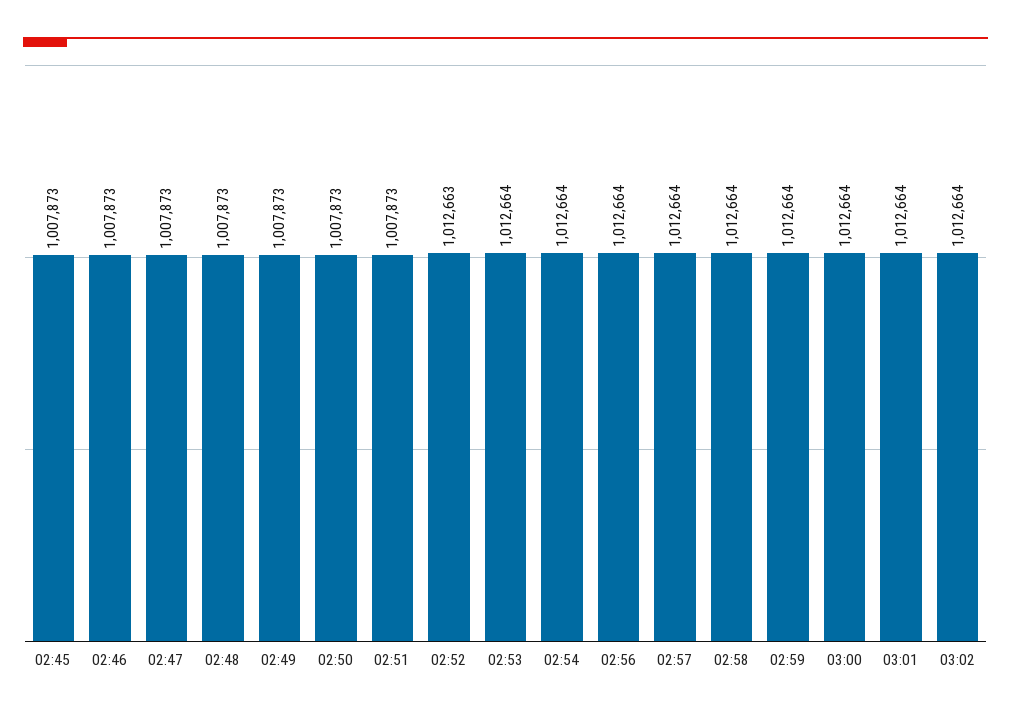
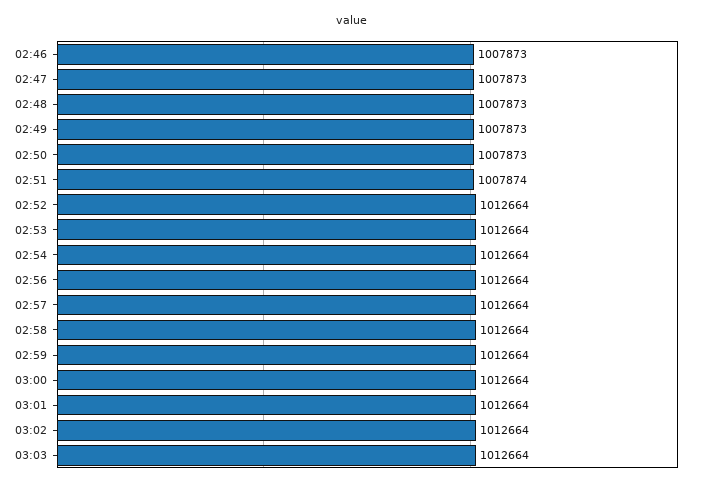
02:45: 1007873 -> none
02:51: 1007873 -> 1007874
02:52: 1012663 -> 1012664
03:03: none -> 1012664

